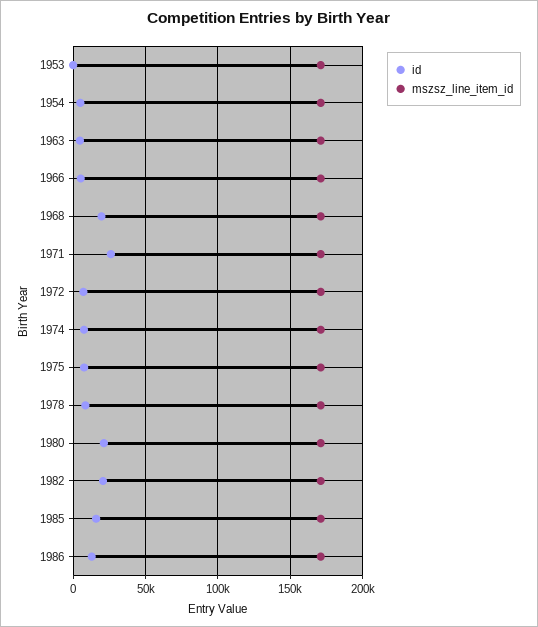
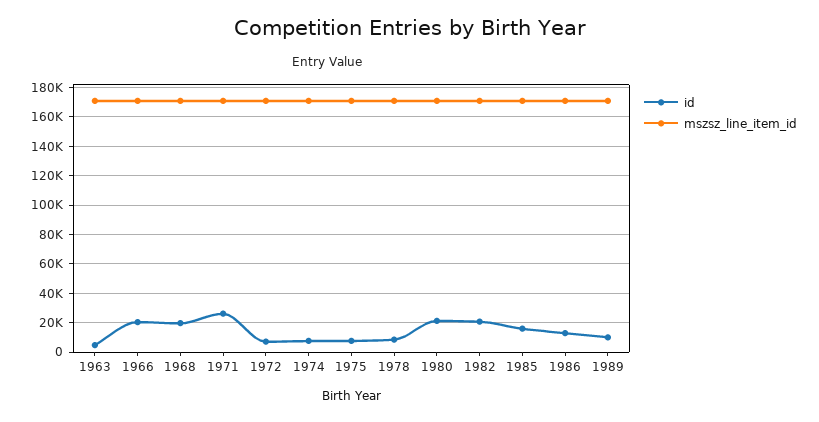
id, 1953: 0 -> none
mszsz_line_item_id, 1953: 170000 -> none
id, 1954: 5000 -> none
mszsz_line_item_id, 1954: 170000 -> none
id, 1966: 5000 -> 20000
id, 1989: none -> 10000
mszsz_line_item_id, 1989: none -> 170000

